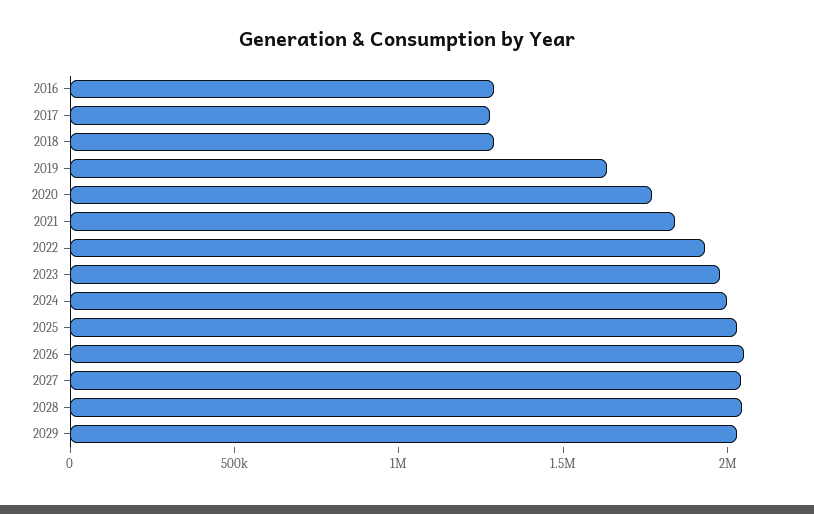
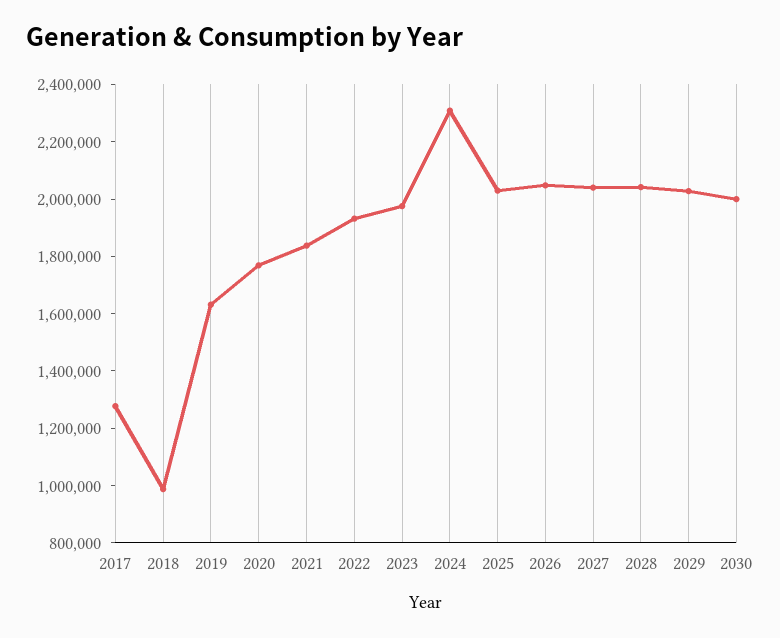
2016: 1300000 -> none
2018: 1300000 -> 1000000
2024: 2000000 -> 2300000
2030: none -> 2000000

